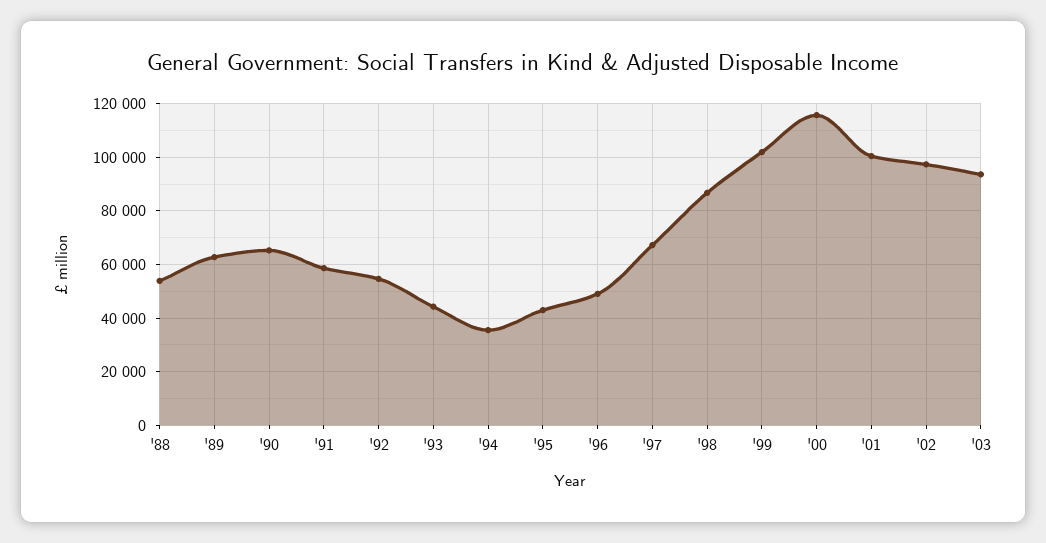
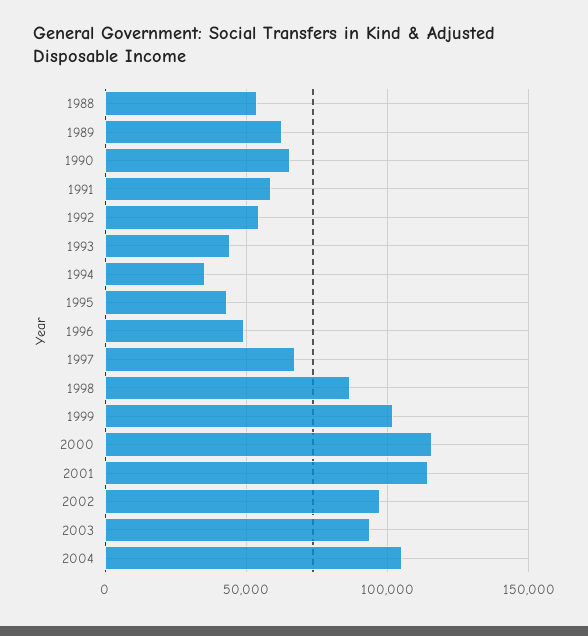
'01: 100000 -> 115000
2004: none -> 105000

